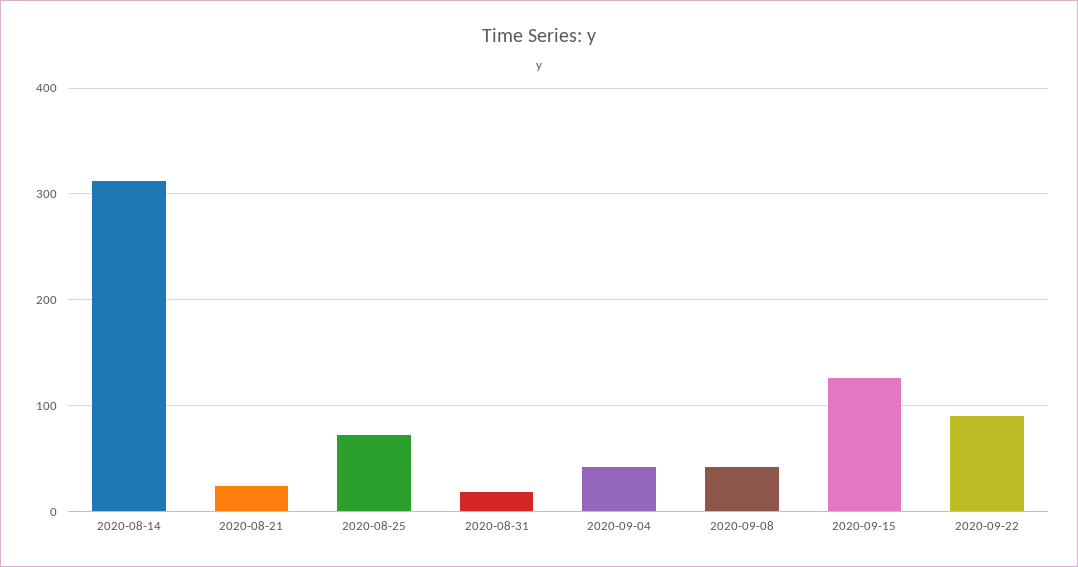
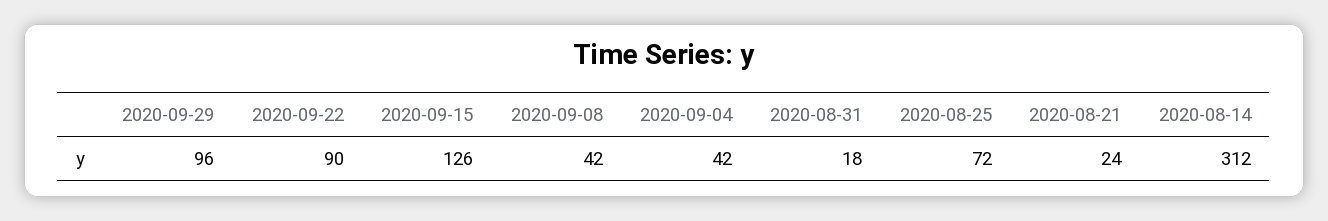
2020-09-29: none -> 96

